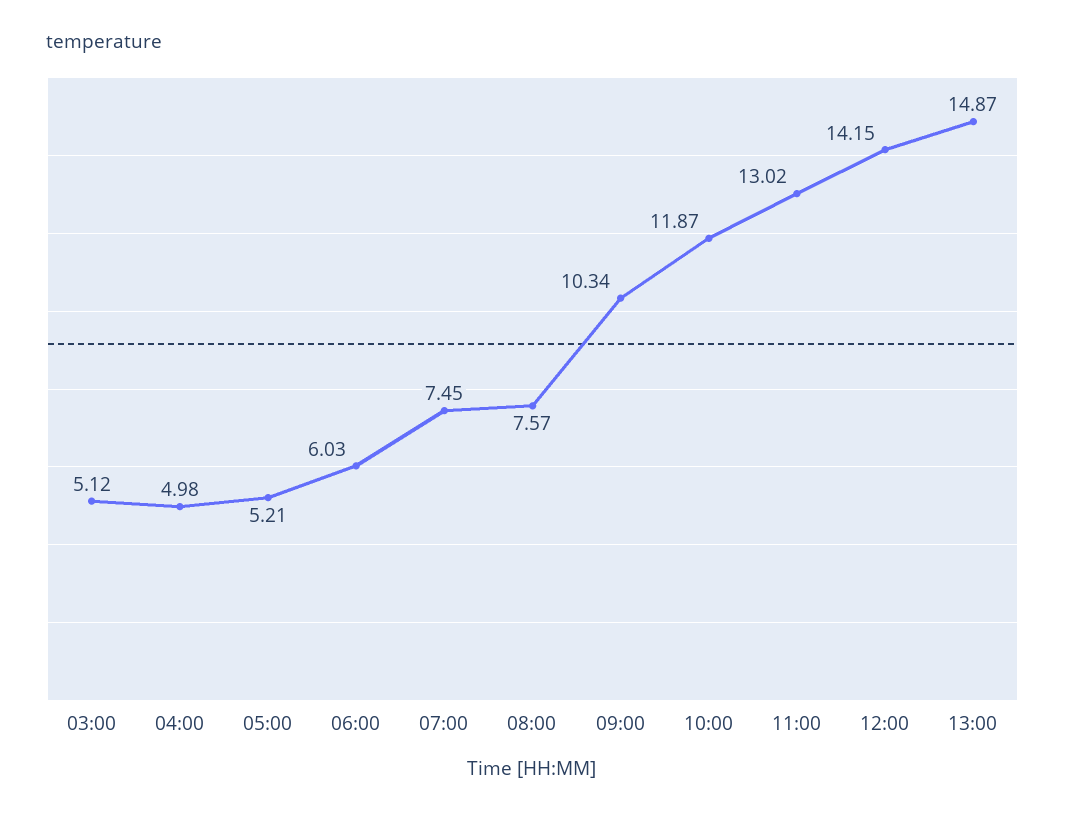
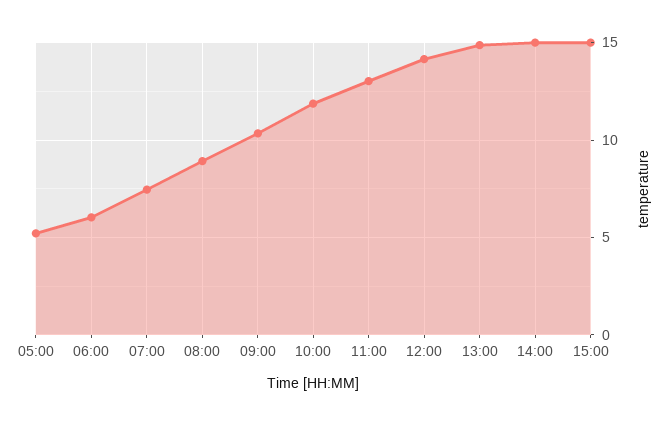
03:00: 5.12 -> none
04:00: 4.98 -> none
08:00: 7.57 -> 9
14:00: none -> 15
15:00: none -> 15

